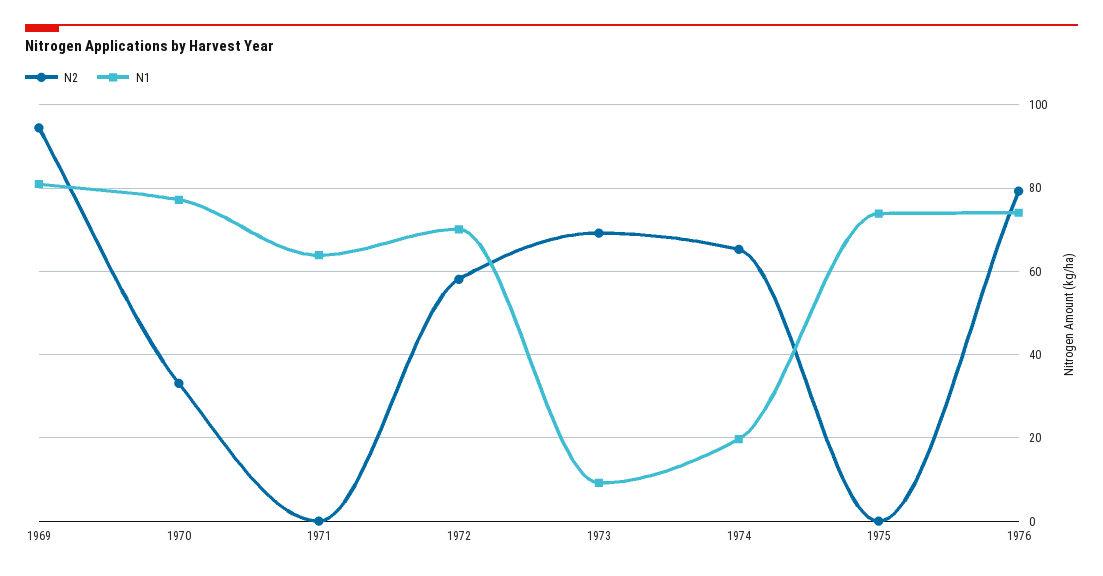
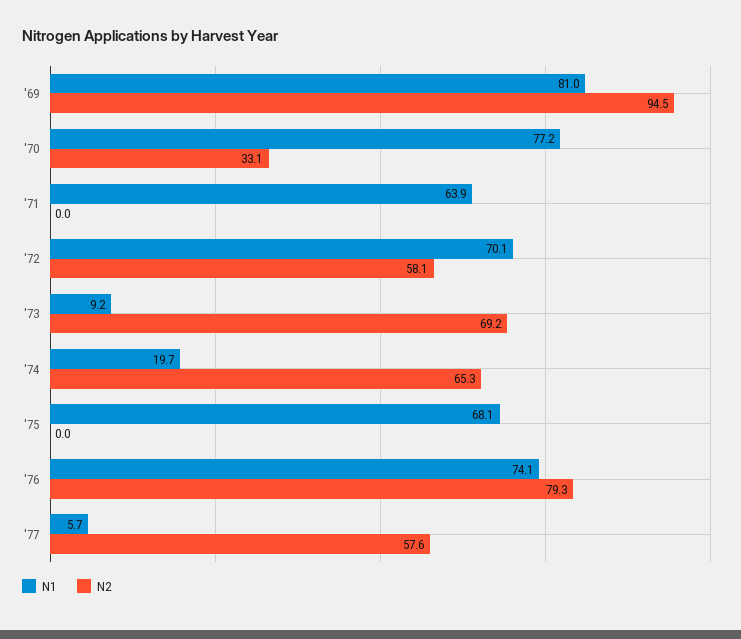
N1, 1975: 74 -> 68.1
N1, '77: none -> 5.7
N2, '77: none -> 57.6

